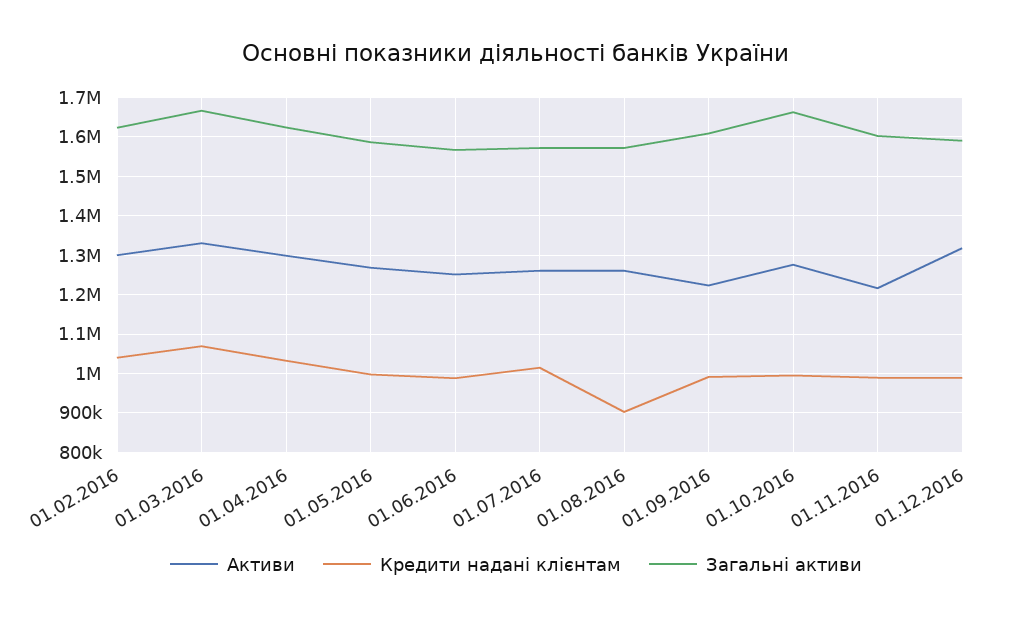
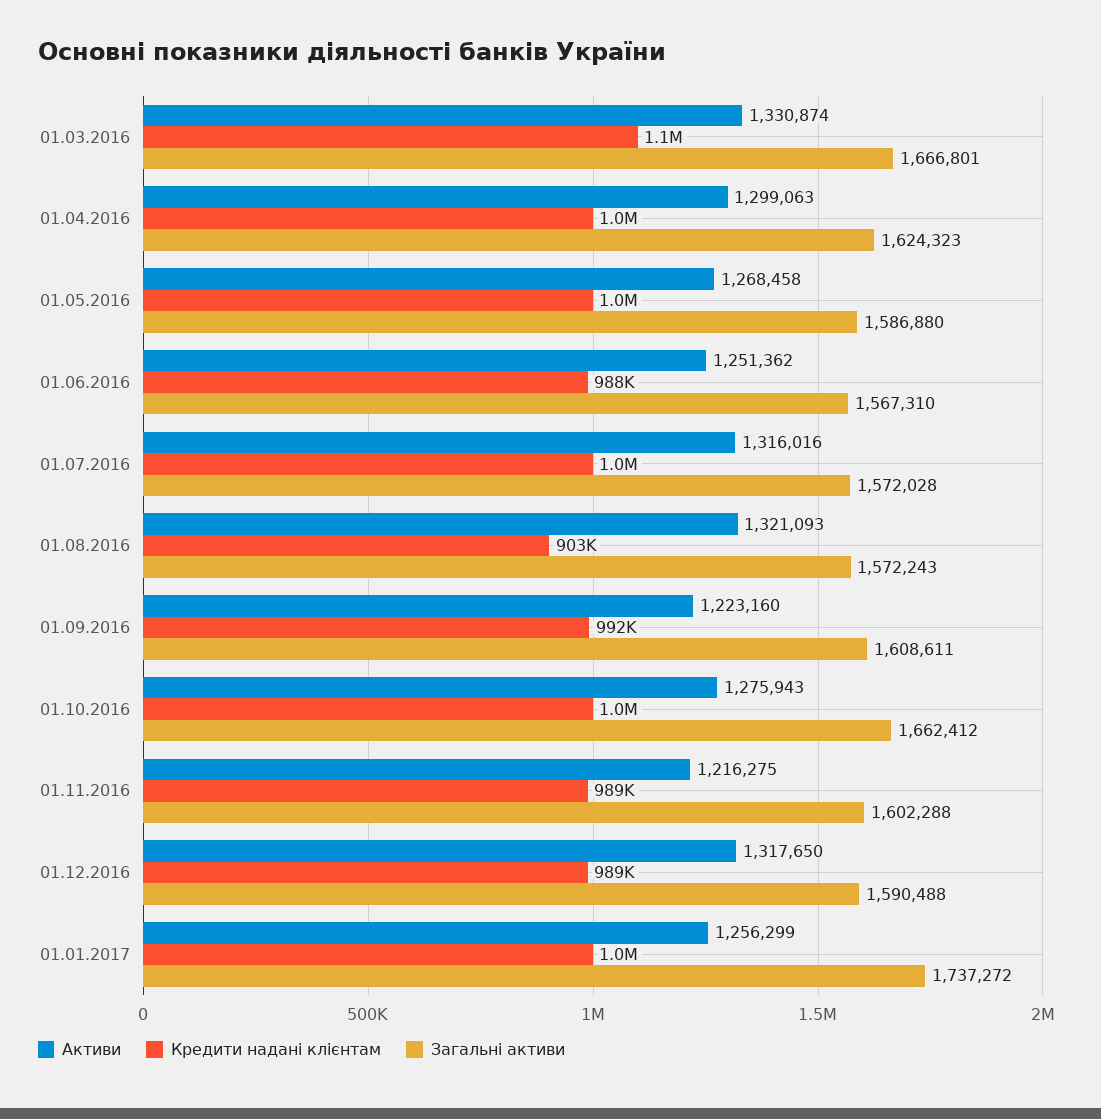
Активи, 01.02.2016: 1300000 -> none
Кредити надані клієнтам, 01.02.2016: 1040000 -> none
Загальні активи, 01.02.2016: 1620000 -> none
Активи, 01.07.2016: 1260000 -> 1316016
Активи, 01.08.2016: 1260000 -> 1321093
Активи, 01.01.2017: none -> 1256299
Кредити надані клієнтам, 01.01.2017: none -> 1000000
Загальні активи, 01.01.2017: none -> 1737272

